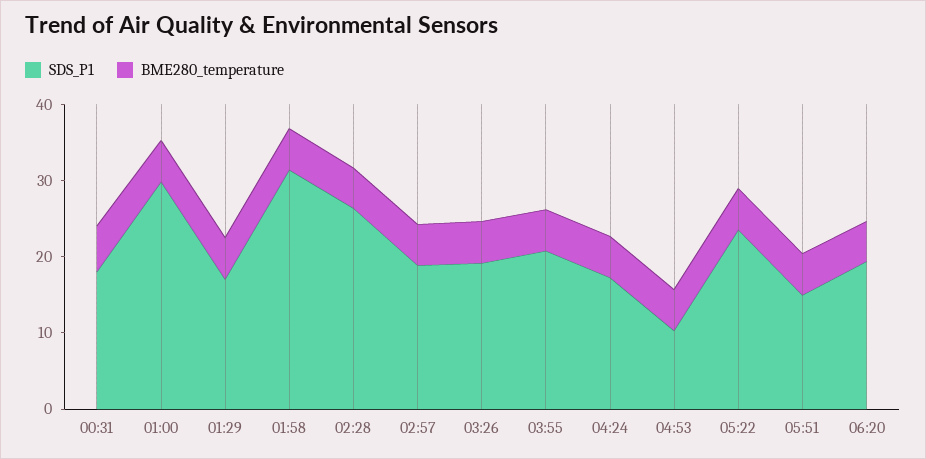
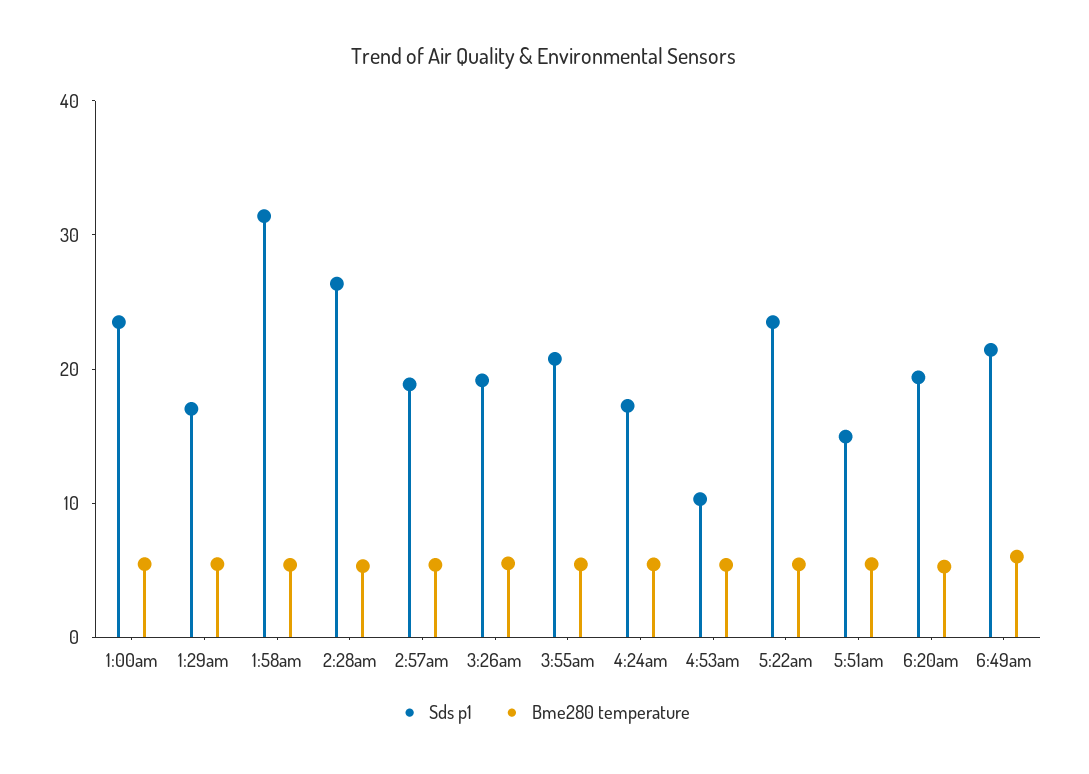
SDS_P1, 00:31: 18 -> none
BME280_temperature, 00:31: 6 -> none
SDS_P1, 01:00: 30 -> 24
SDS_P1, 6:49am: none -> 22
BME280_temperature, 6:49am: none -> 6

